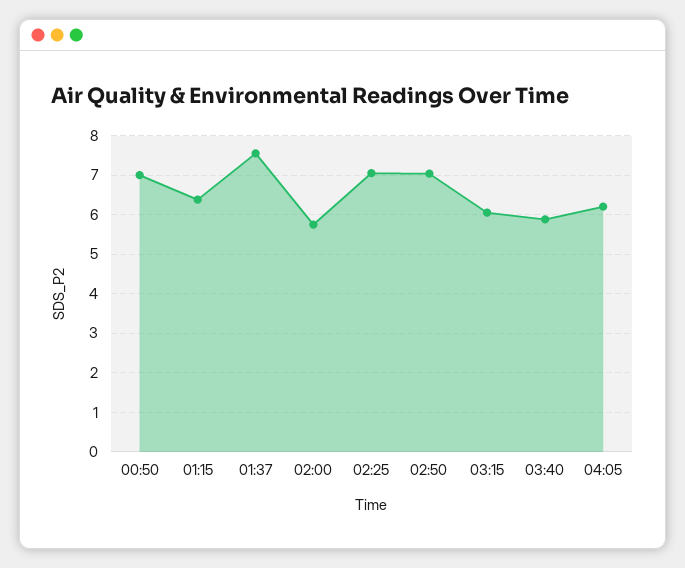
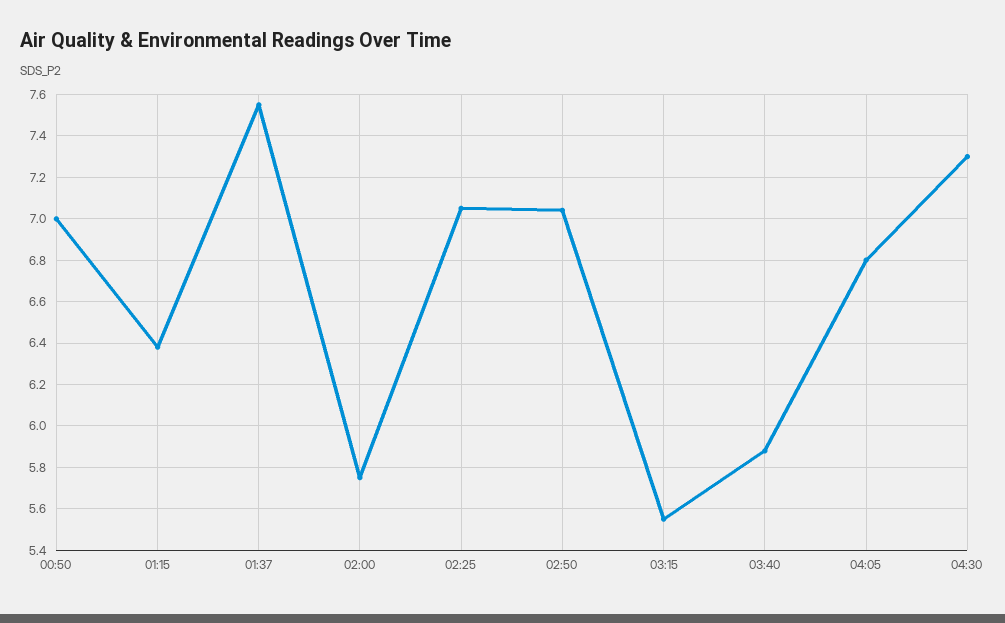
03:15: 6 -> 5.55
04:05: 6.2 -> 6.8
04:30: none -> 7.3

